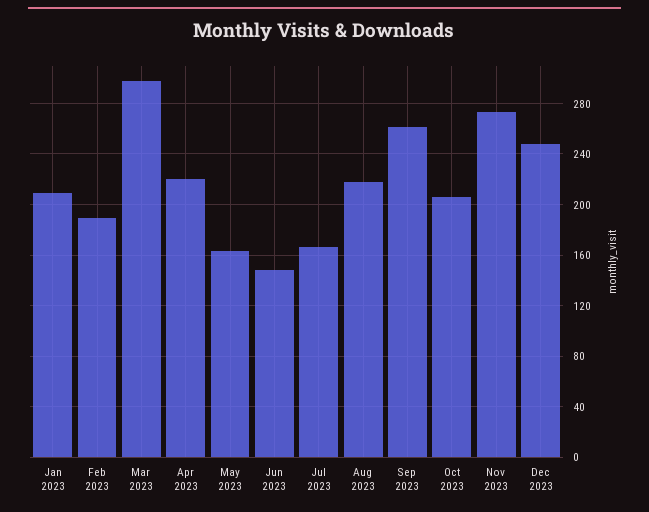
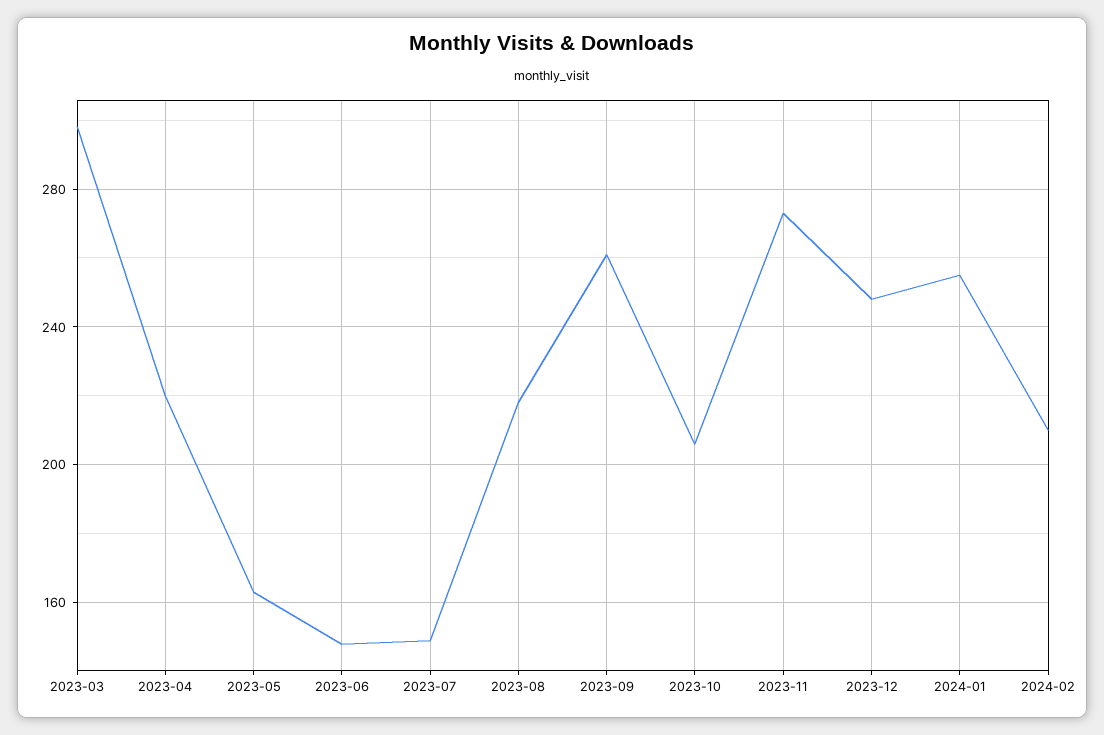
Jan 2023: 210 -> none
Feb 2023: 190 -> none
Jul 2023: 165 -> 150
2024-01: none -> 255
2024-02: none -> 210

